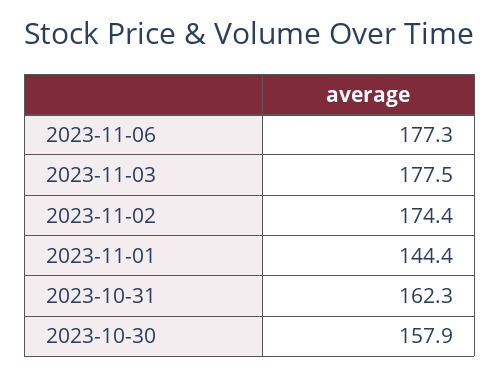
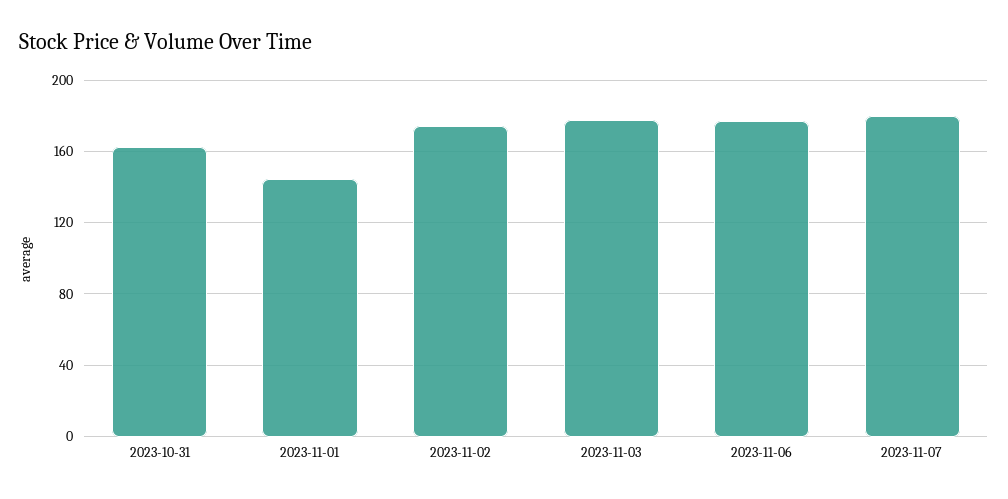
2023-10-30: 157.9 -> none
2023-11-07: none -> 180

